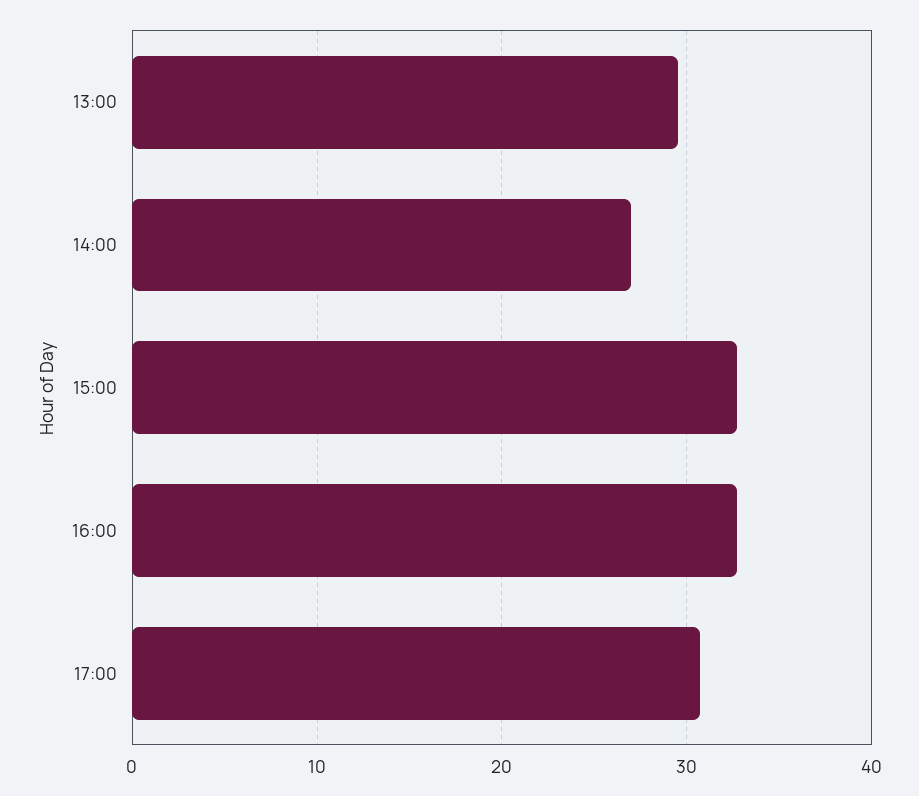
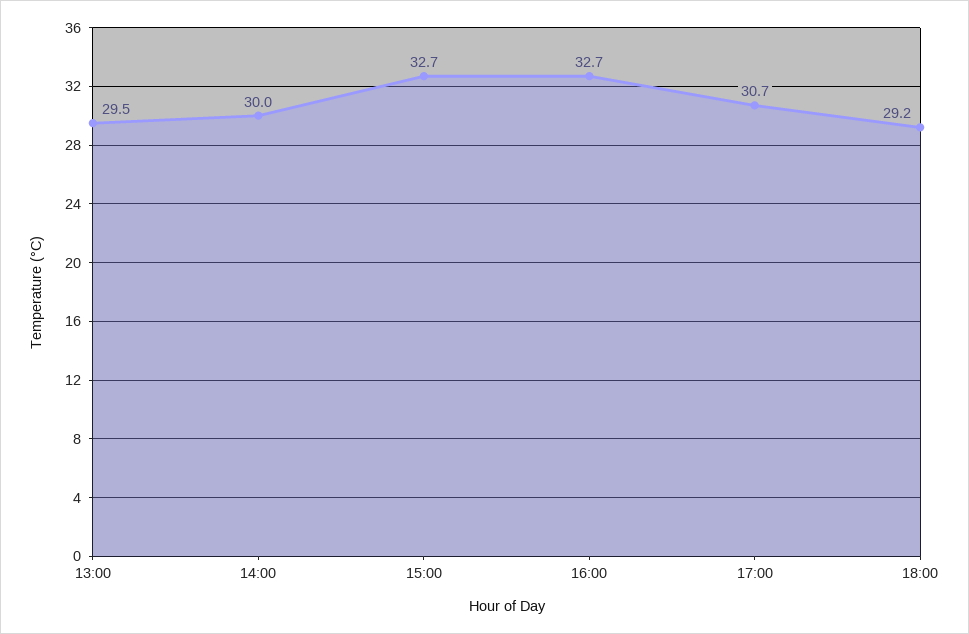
14:00: 27 -> 30
18:00: none -> 29.2

